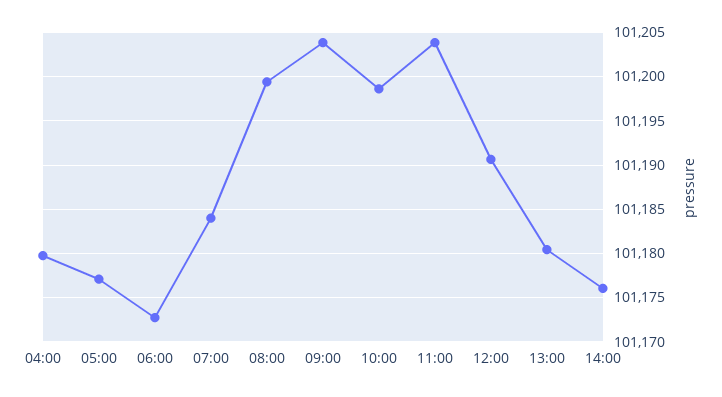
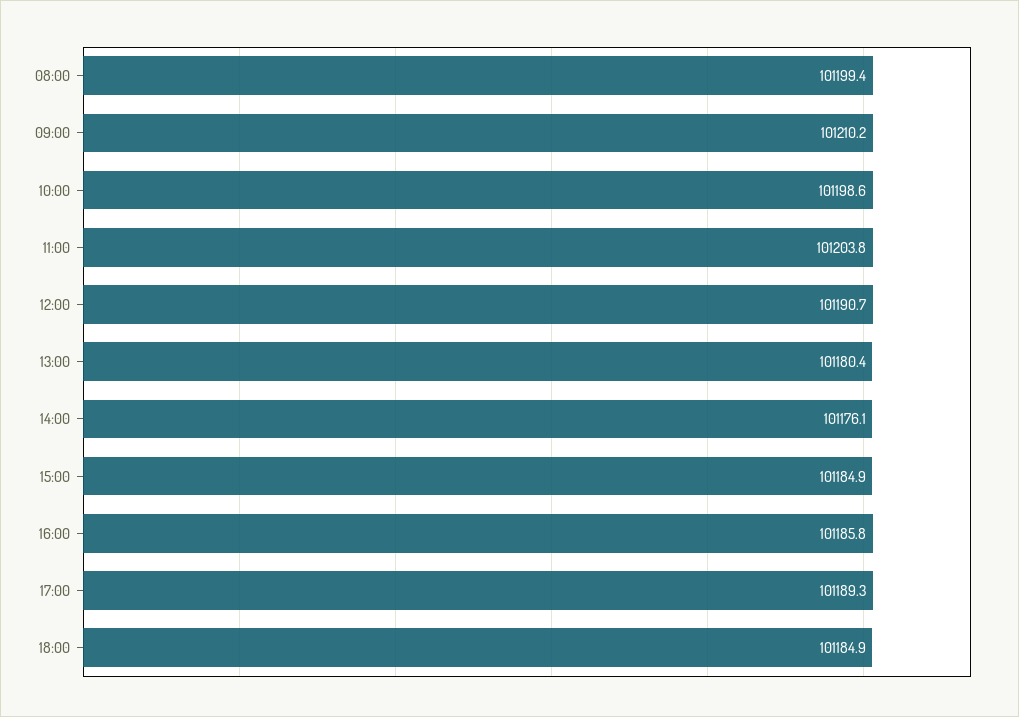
04:00: 101180 -> none
05:00: 101177 -> none
06:00: 101173 -> none
07:00: 101184 -> none
09:00: 101204 -> 101210.2
15:00: none -> 101184.9
16:00: none -> 101185.8
17:00: none -> 101189.3
18:00: none -> 101184.9

